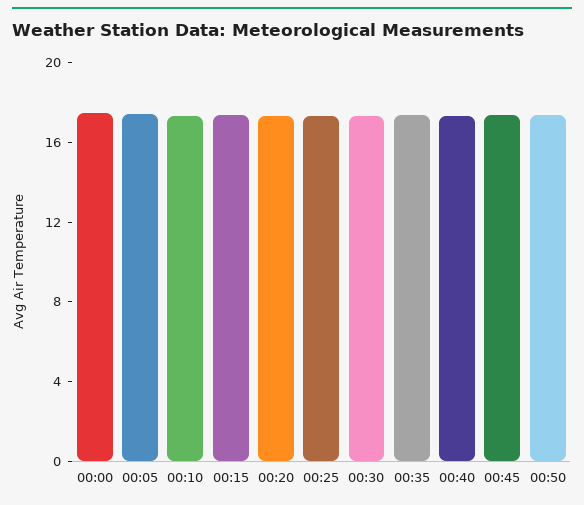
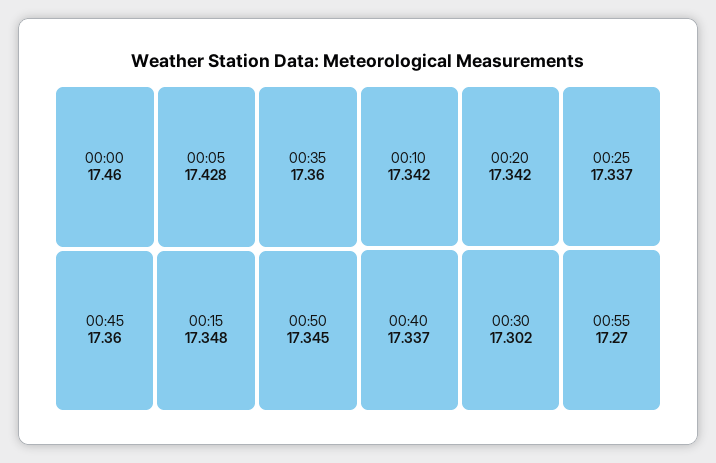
00:55: none -> 17.27

